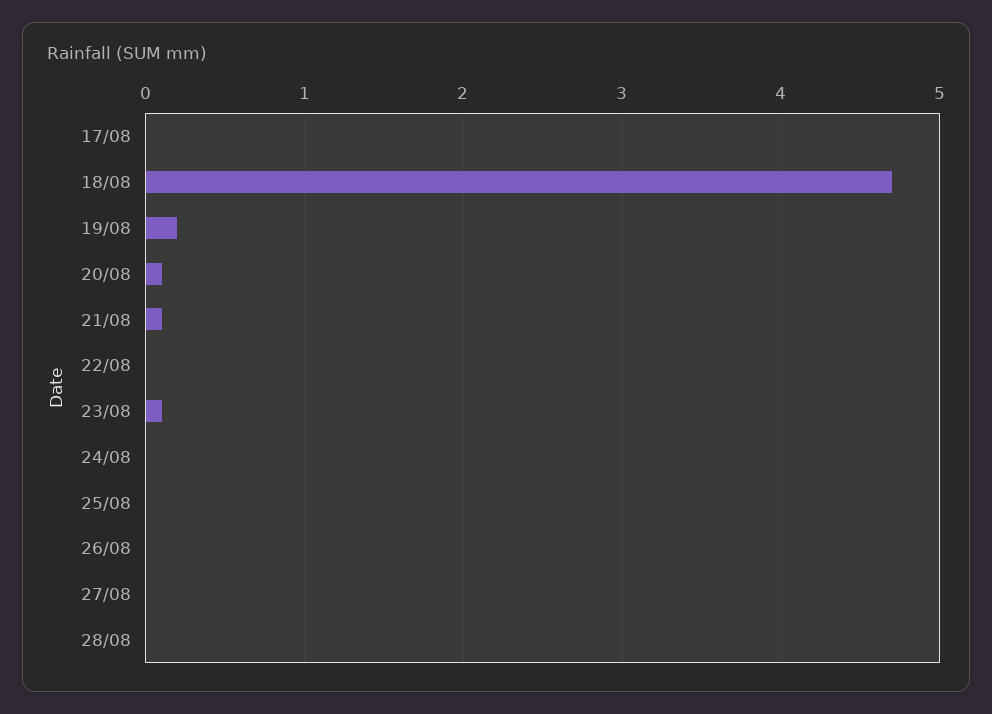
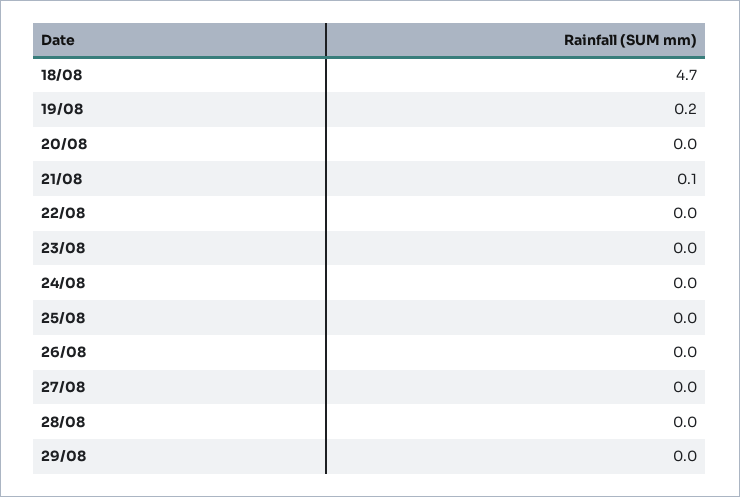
17/08: 0 -> none
20/08: 0.1 -> 0
23/08: 0.1 -> 0
29/08: none -> 0

